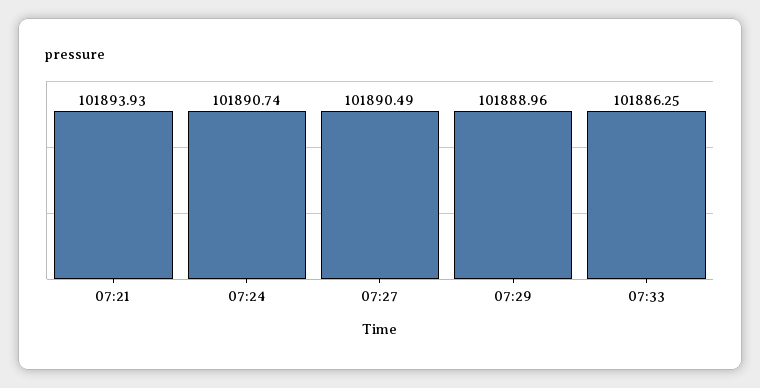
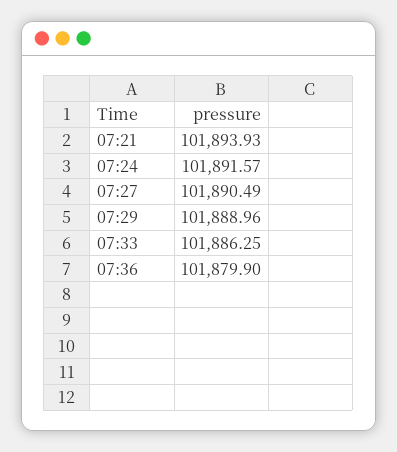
07:24: 101890.74 -> 101891.57
07:36: none -> 101879.9

